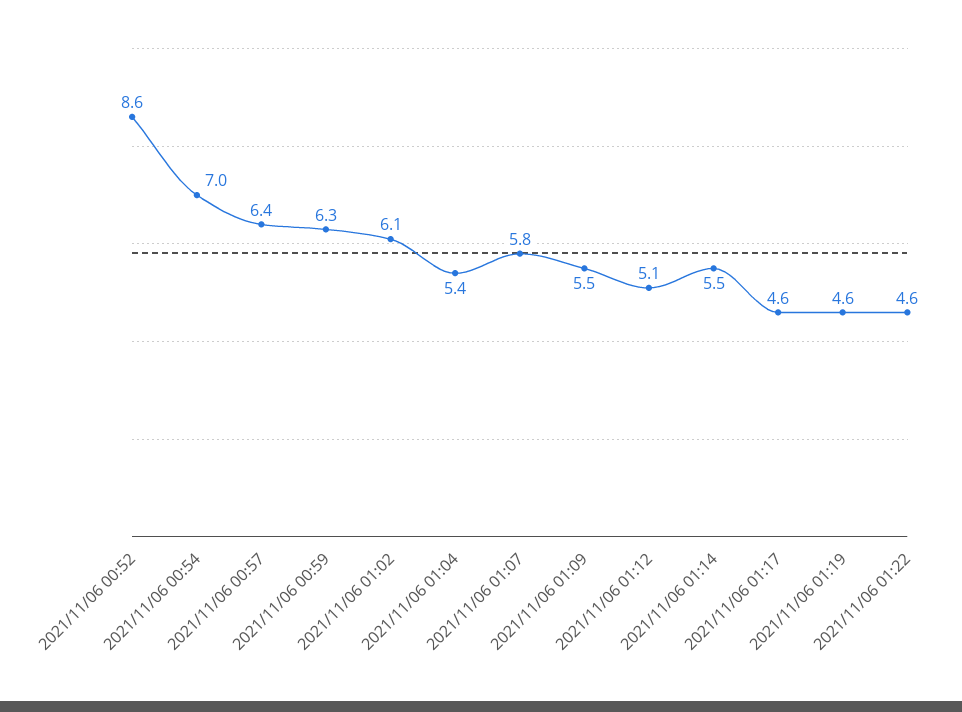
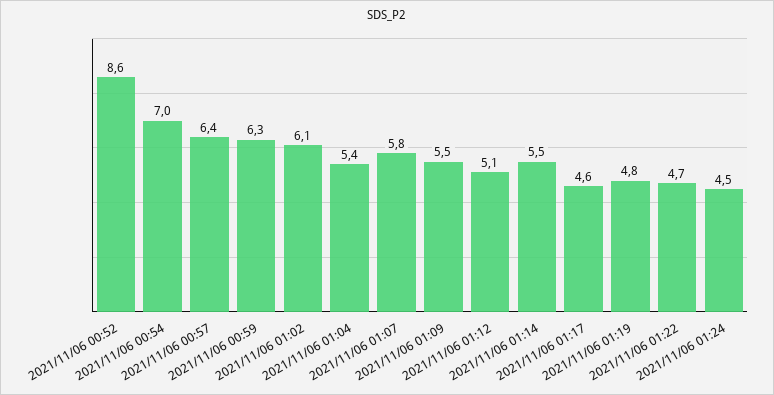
2021/11/06 01:19: 4.6 -> 4.8
2021/11/06 01:22: 4.6 -> 4.7
2021/11/06 01:24: none -> 4.5

